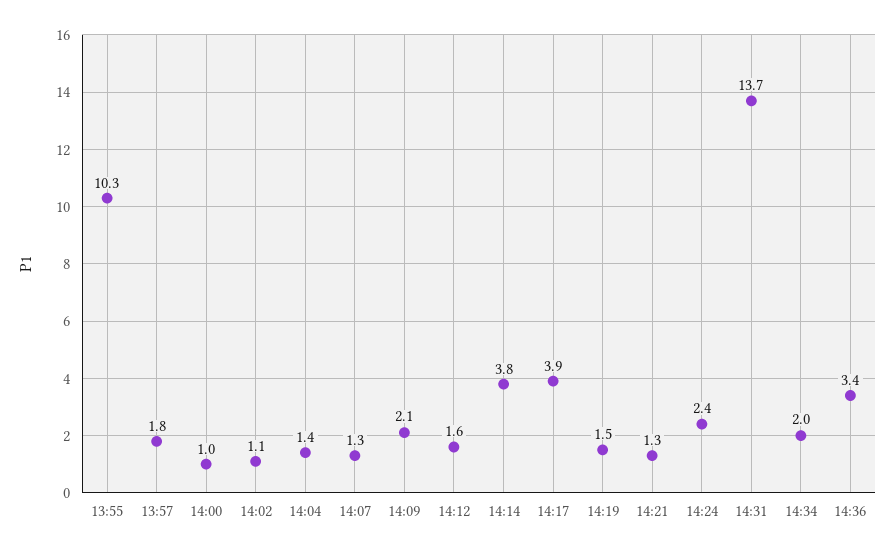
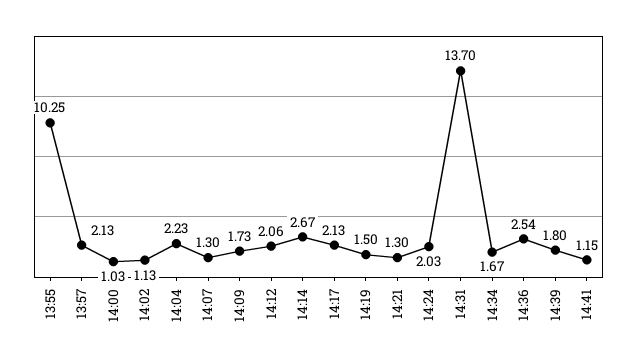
13:57: 1.8 -> 2.13
14:04: 1.4 -> 2.23
14:09: 2.1 -> 1.73
14:12: 1.6 -> 2.06
14:14: 3.8 -> 2.67
14:17: 3.9 -> 2.13
14:24: 2.4 -> 2.03
14:34: 2 -> 1.67
14:36: 3.4 -> 2.54
14:39: none -> 1.8
14:41: none -> 1.15

